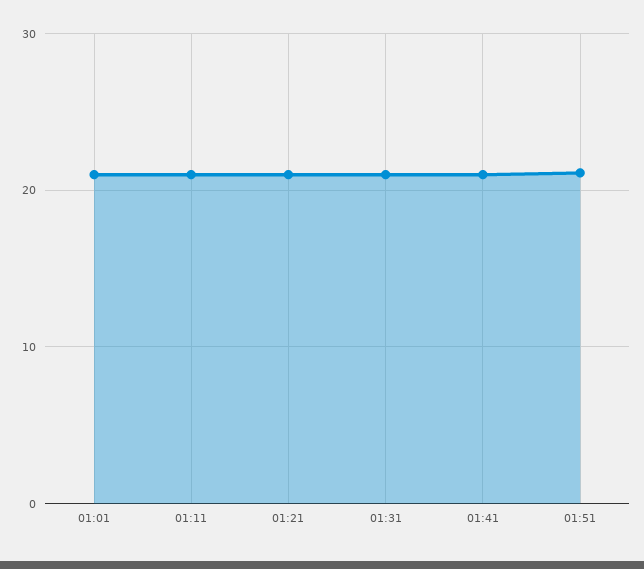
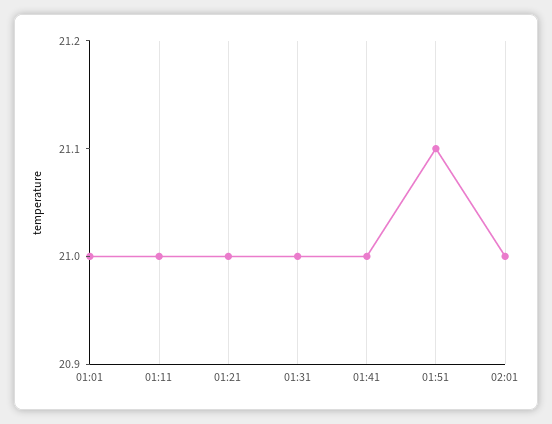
02:01: none -> 21

